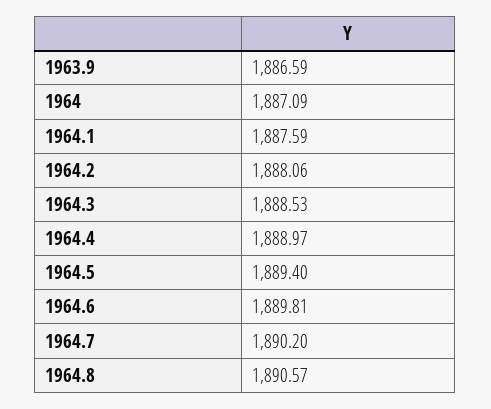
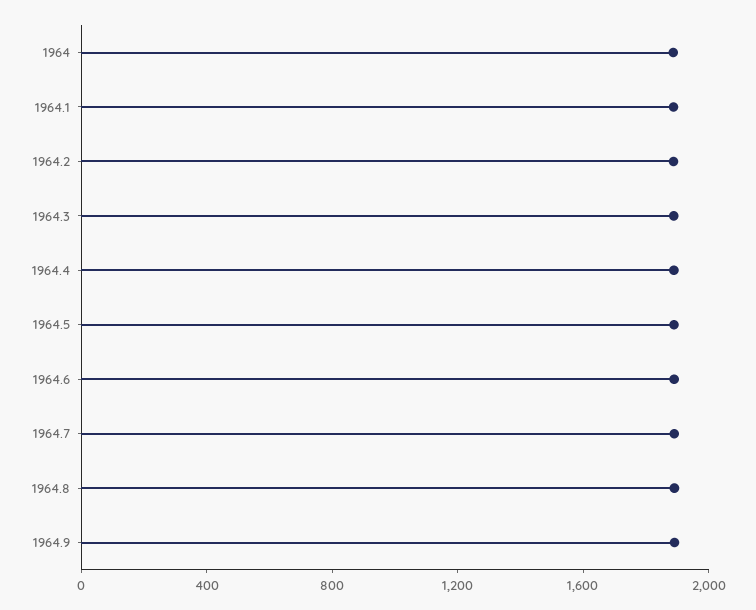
1963.9: 1886.59 -> none
1964.9: none -> 1900

